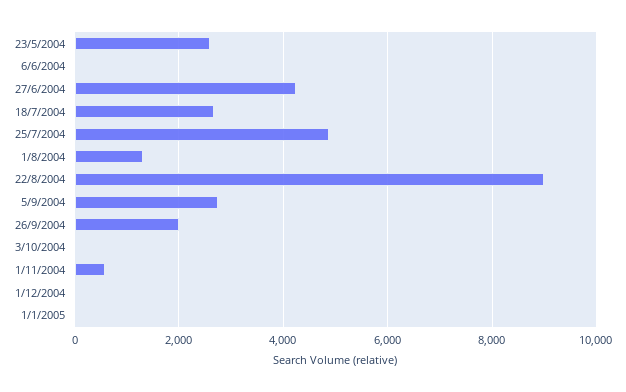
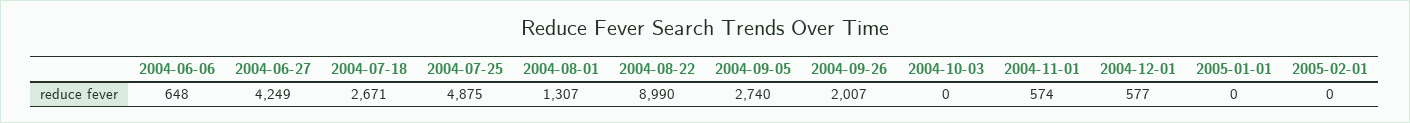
23/5/2004: 2600 -> none
6/6/2004: 0 -> 648
1/12/2004: 0 -> 577
2005-02-01: none -> 0

